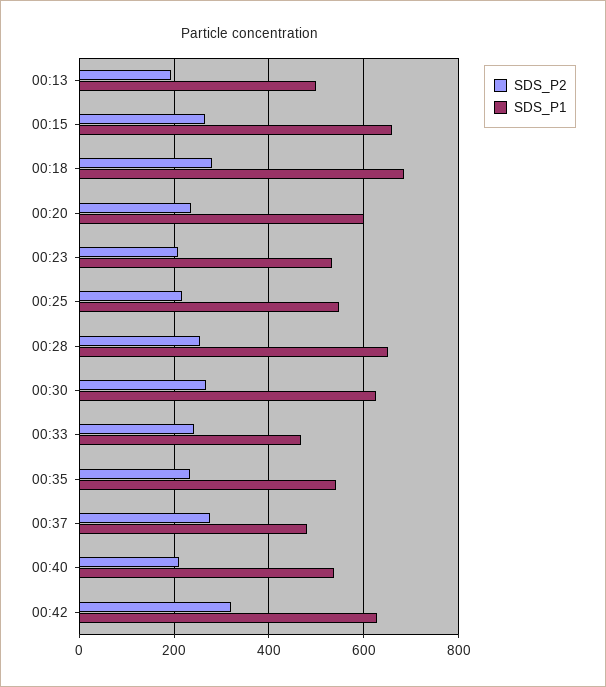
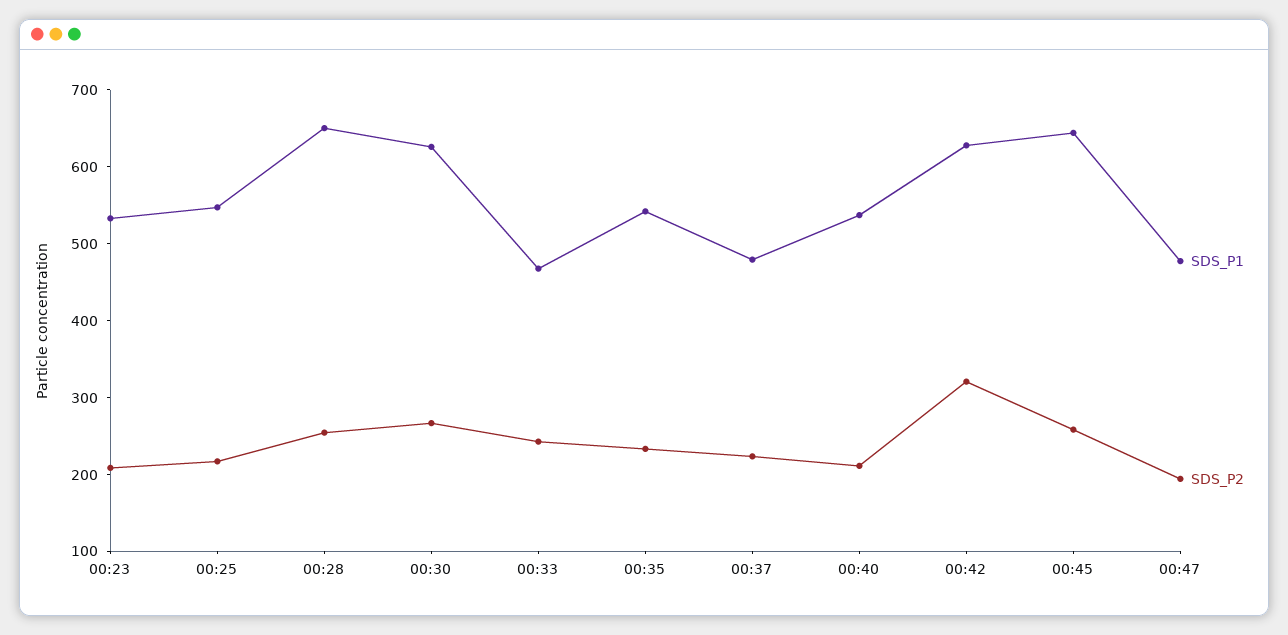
SDS_P2, 00:13: 200 -> none
SDS_P1, 00:13: 500 -> none
SDS_P2, 00:15: 260 -> none
SDS_P1, 00:15: 660 -> none
SDS_P2, 00:18: 280 -> none
SDS_P1, 00:18: 680 -> none
SDS_P2, 00:20: 240 -> none
SDS_P1, 00:20: 600 -> none
SDS_P2, 00:37: 280 -> 220
SDS_P1, 00:45: none -> 640
SDS_P2, 00:45: none -> 260
SDS_P1, 00:47: none -> 480
SDS_P2, 00:47: none -> 200

